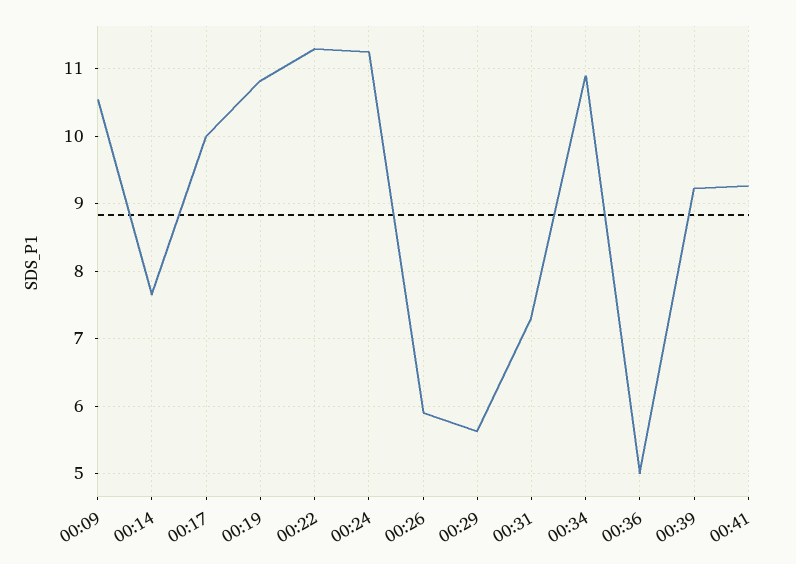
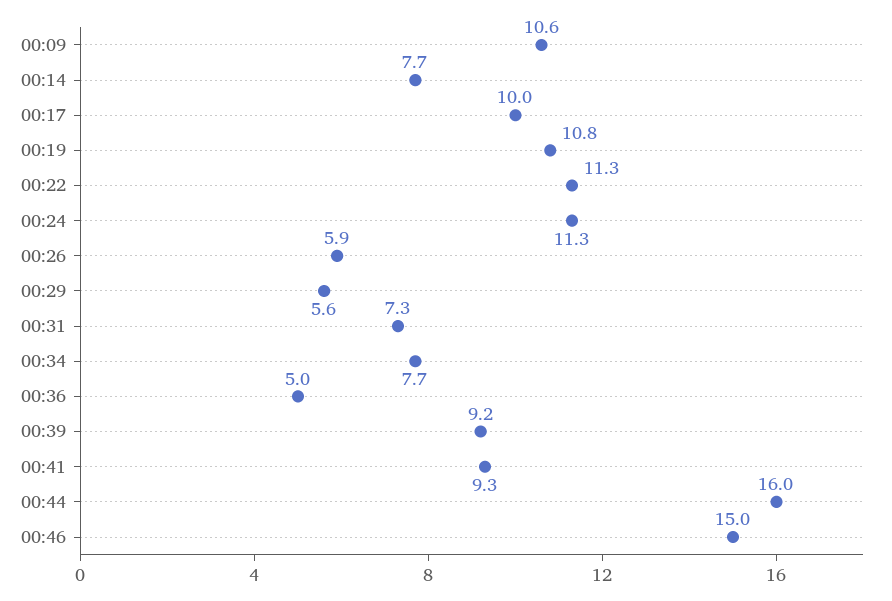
00:34: 10.9 -> 7.7
00:44: none -> 16
00:46: none -> 15

